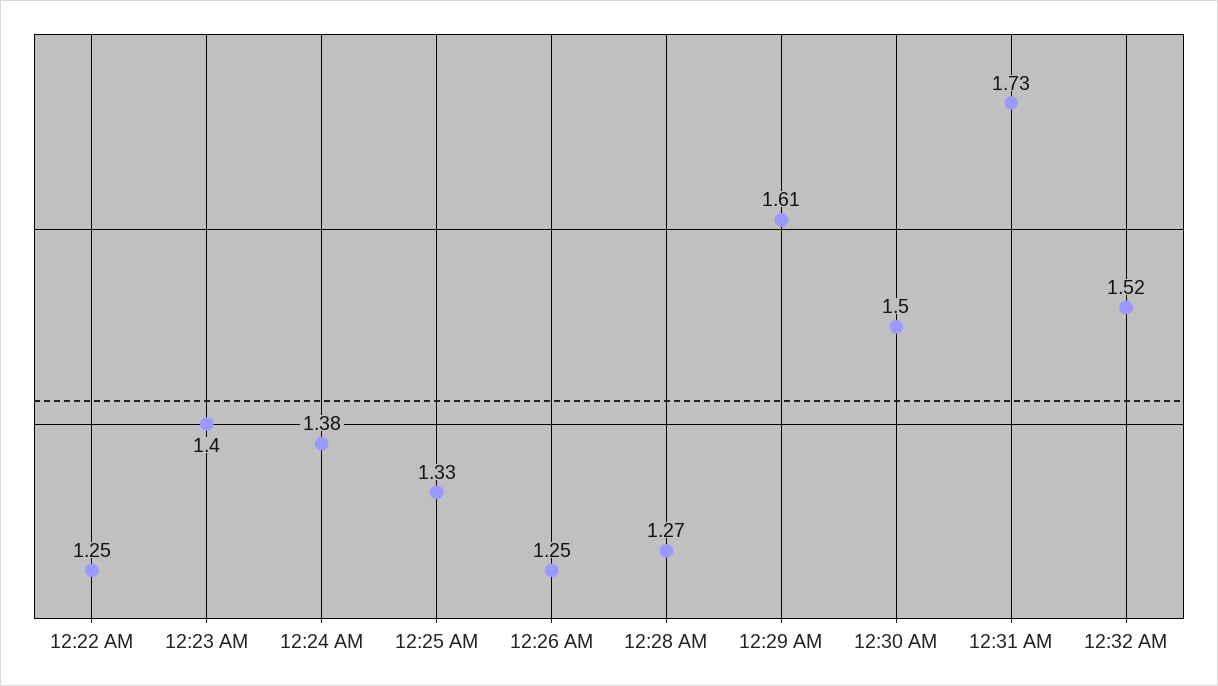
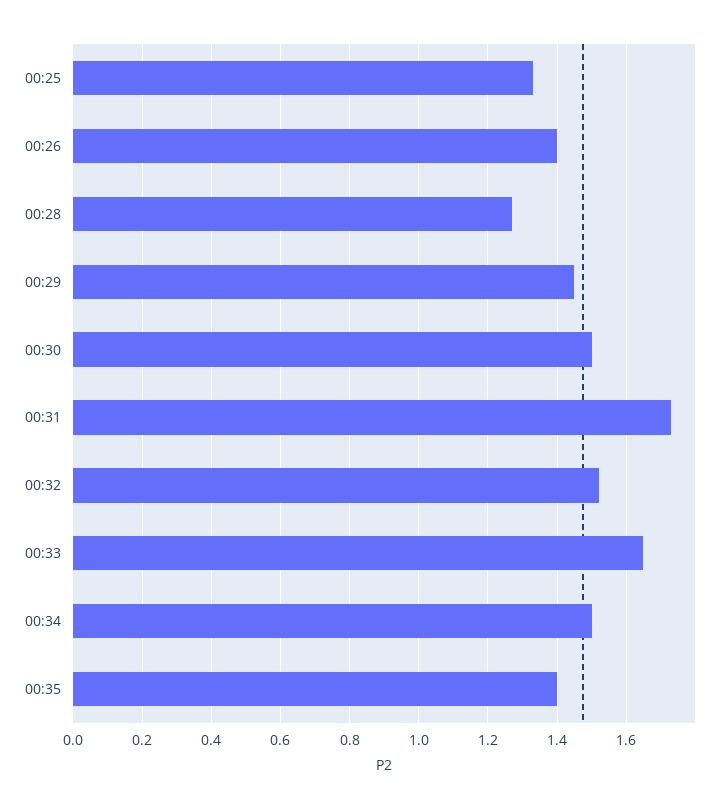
12:22 AM: 1.25 -> none
12:23 AM: 1.4 -> none
12:24 AM: 1.38 -> none
12:26 AM: 1.25 -> 1.4
12:29 AM: 1.61 -> 1.45
00:33: none -> 1.65
00:34: none -> 1.5
00:35: none -> 1.4

